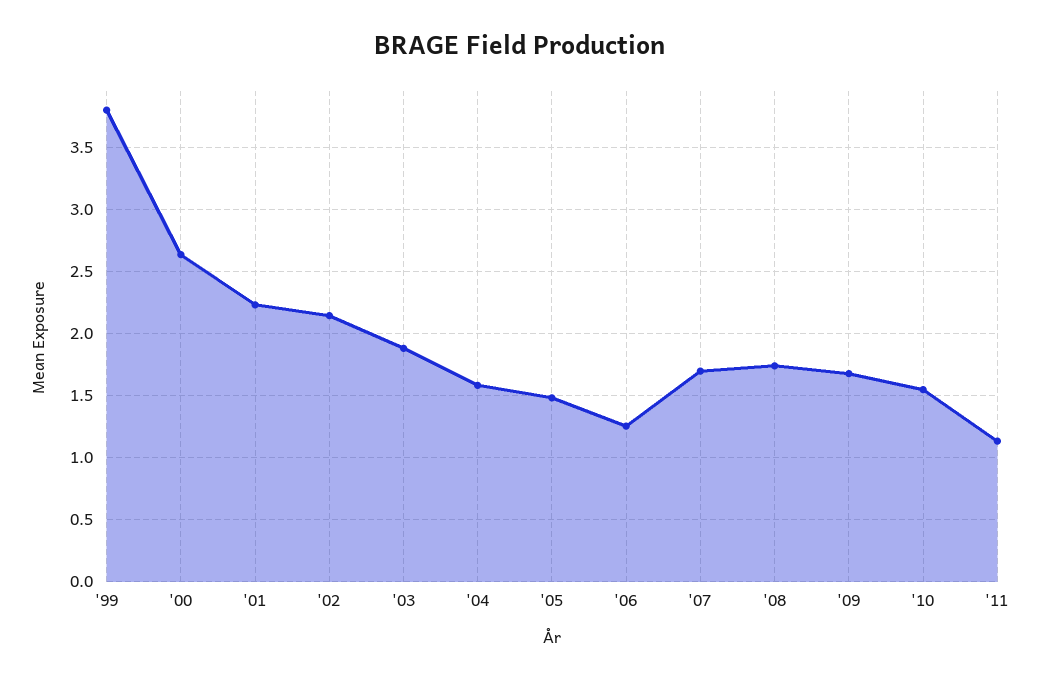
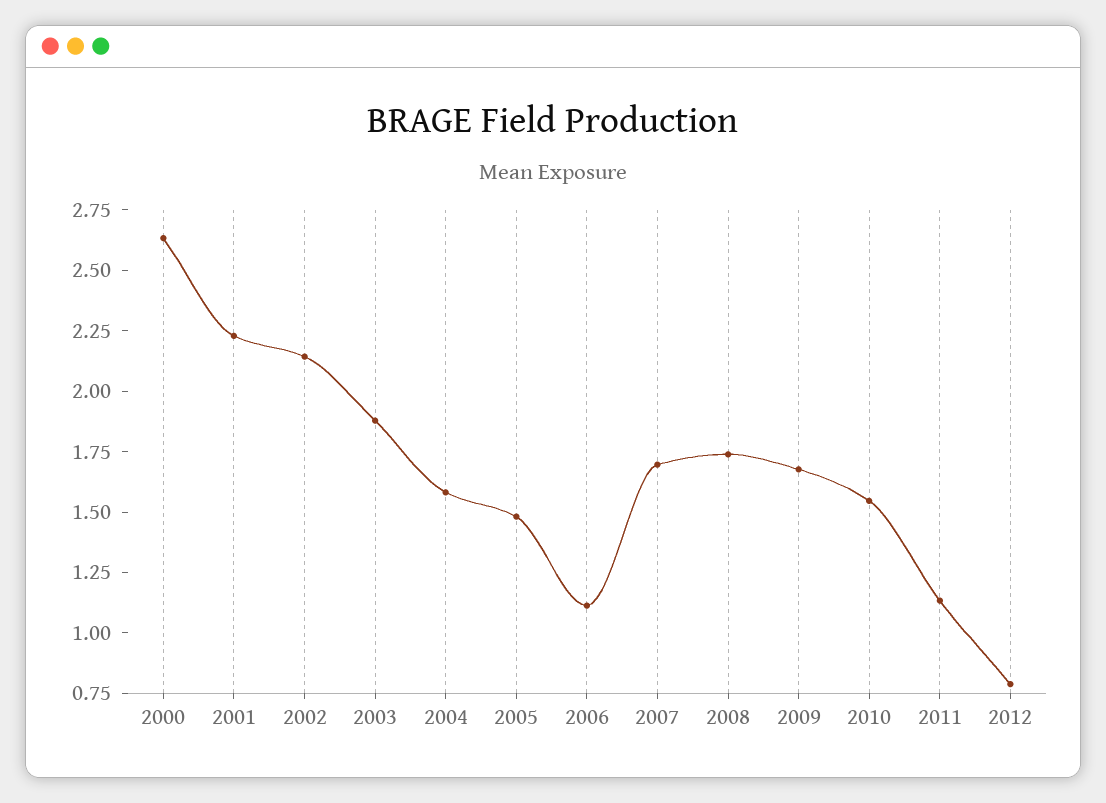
'99: 3.8 -> none
'06: 1.25 -> 1.1
2012: none -> 0.8

